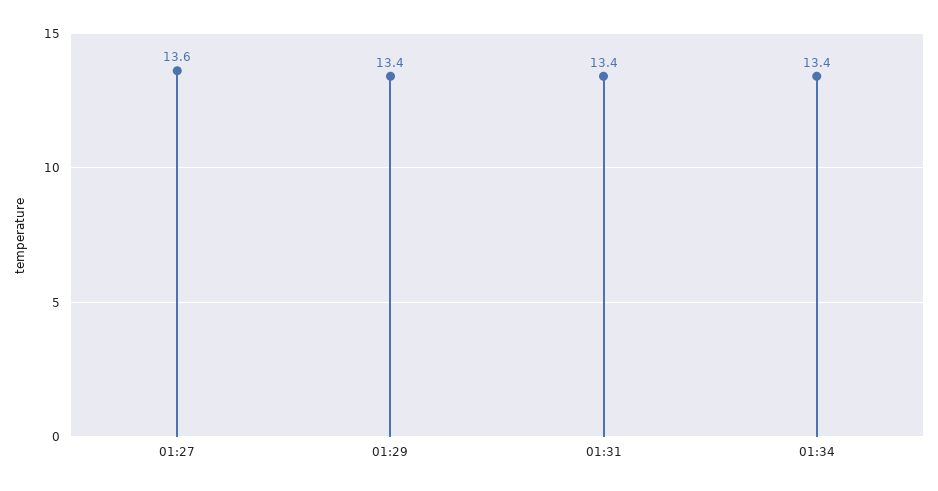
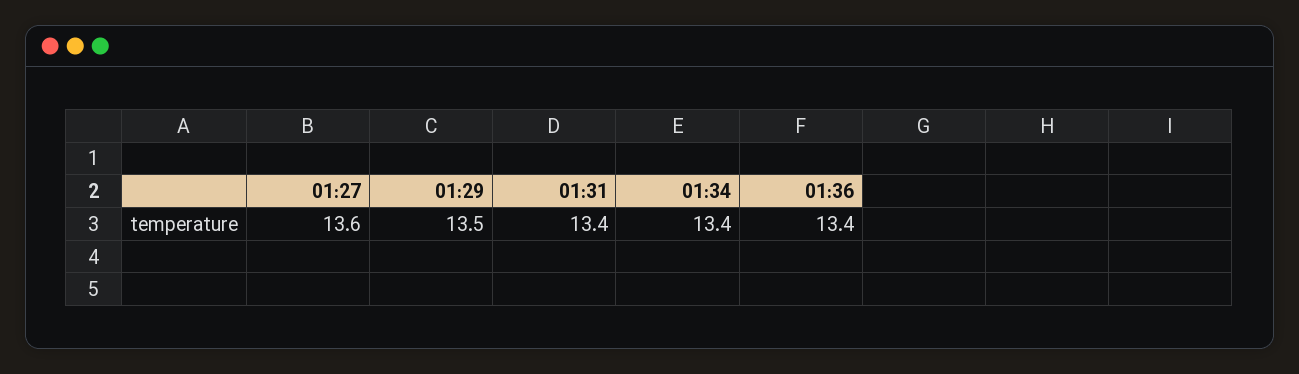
01:29: 13.4 -> 13.5
01:36: none -> 13.4

